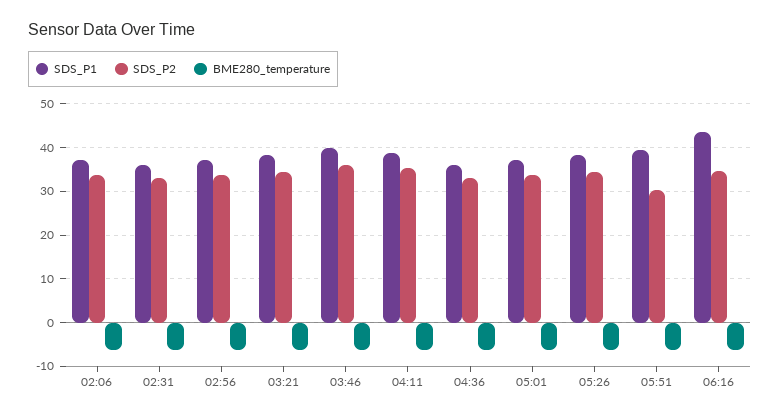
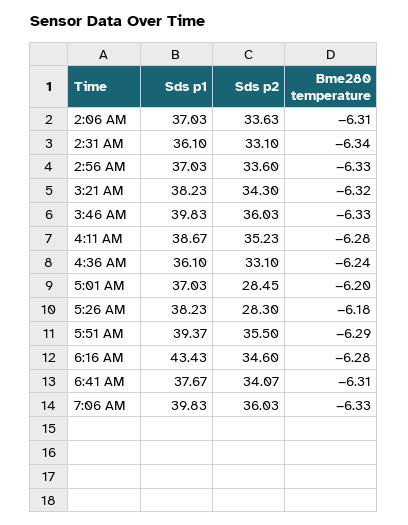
SDS_P2, 05:01: 34 -> 28.45
SDS_P2, 05:26: 34 -> 28.3
SDS_P2, 05:51: 30 -> 35.5
SDS_P1, 6:41 AM: none -> 37.67
SDS_P2, 6:41 AM: none -> 34.07
BME280_temperature, 6:41 AM: none -> -6.31
SDS_P1, 7:06 AM: none -> 39.83
SDS_P2, 7:06 AM: none -> 36.03
BME280_temperature, 7:06 AM: none -> -6.33

